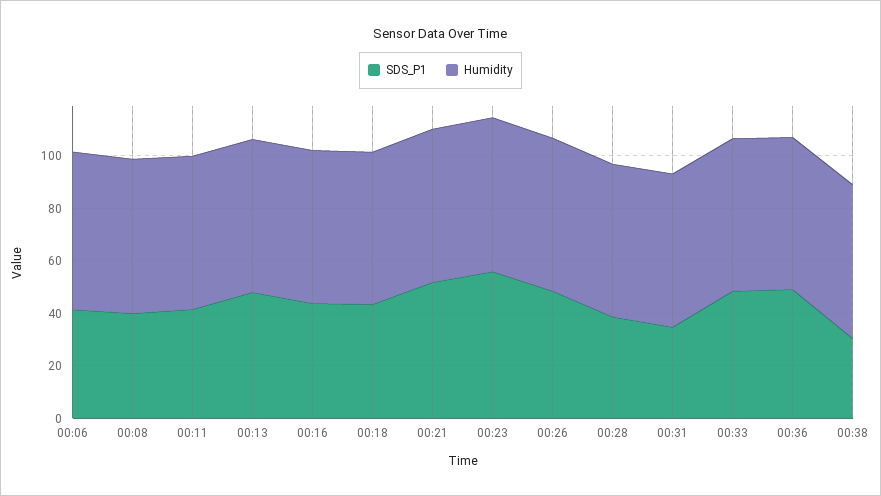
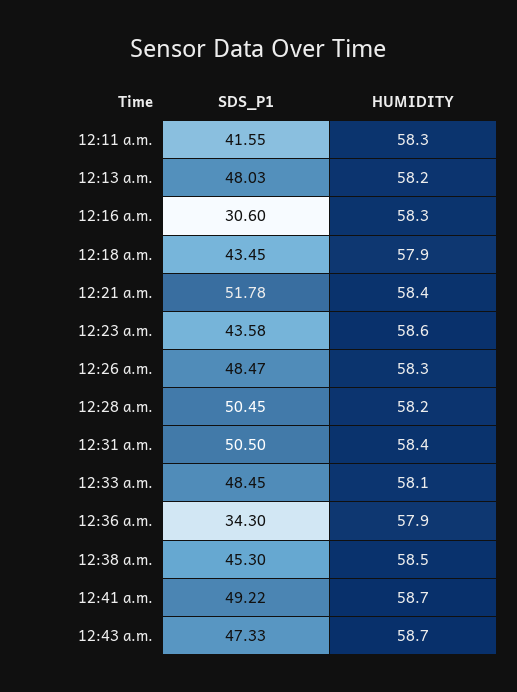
SDS_P1, 00:06: 40 -> none
Humidity, 00:06: 60 -> none
SDS_P1, 00:08: 40 -> none
Humidity, 00:08: 60 -> none
SDS_P1, 00:16: 45 -> 30.6
SDS_P1, 00:23: 55 -> 43.58
SDS_P1, 00:28: 40 -> 50.45
SDS_P1, 00:31: 35 -> 50.5
SDS_P1, 00:36: 50 -> 34.3
SDS_P1, 00:38: 30 -> 45.3
SDS_P1, 12:41 a.m.: none -> 49.22
Humidity, 12:41 a.m.: none -> 58.7
SDS_P1, 12:43 a.m.: none -> 47.33
Humidity, 12:43 a.m.: none -> 58.7

